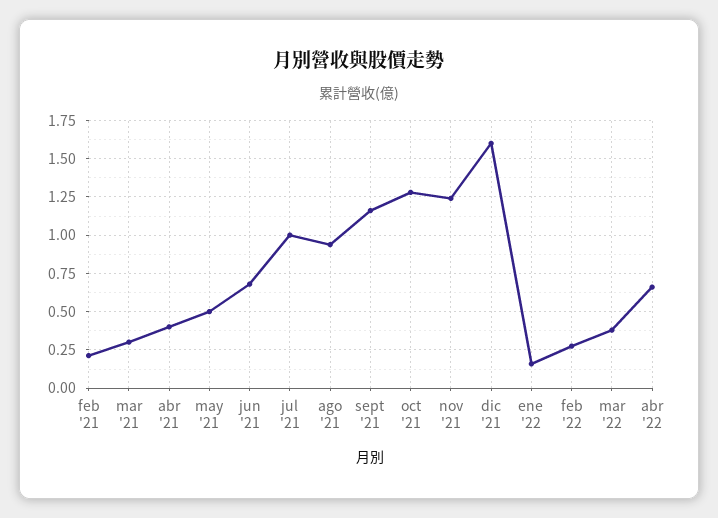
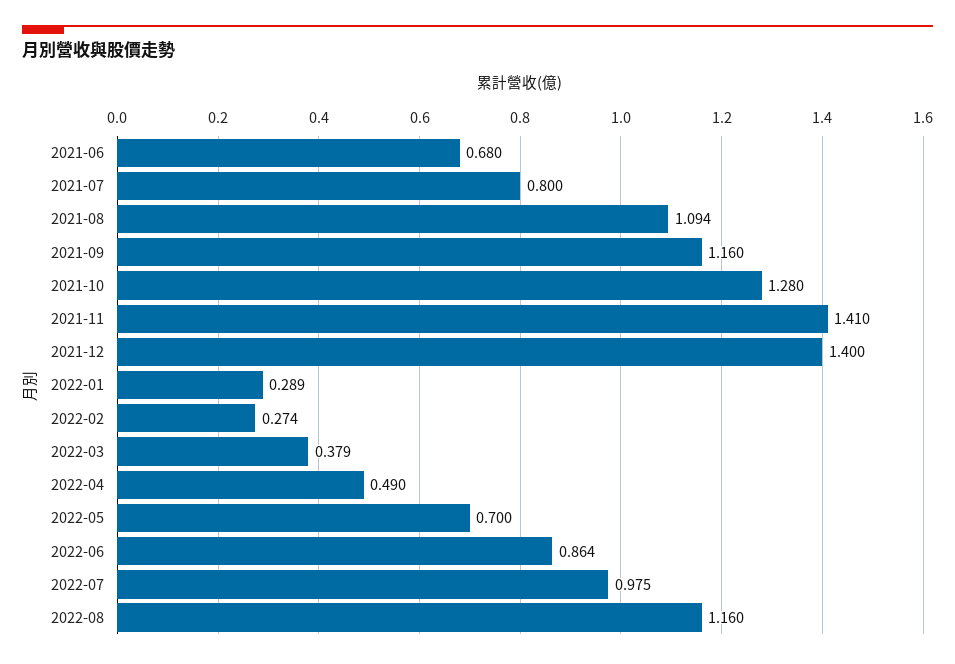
feb '21: 0.2 -> none
mar '21: 0.3 -> none
abr '21: 0.4 -> none
may '21: 0.5 -> none
jul '21: 1 -> 0.8
ago '21: 0.95 -> 1.094
nov '21: 1.25 -> 1.41
dic '21: 1.6 -> 1.4
ene '22: 0.15 -> 0.289
abr '22: 0.65 -> 0.49
2022-05: none -> 0.7
2022-06: none -> 0.864
2022-07: none -> 0.975
2022-08: none -> 1.16

